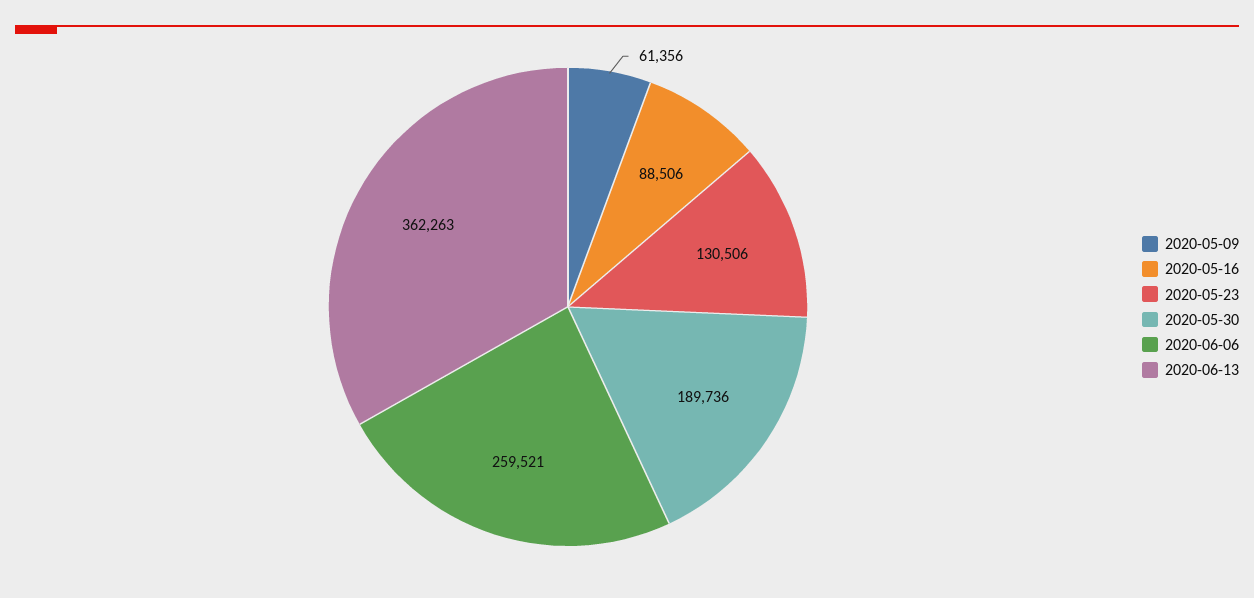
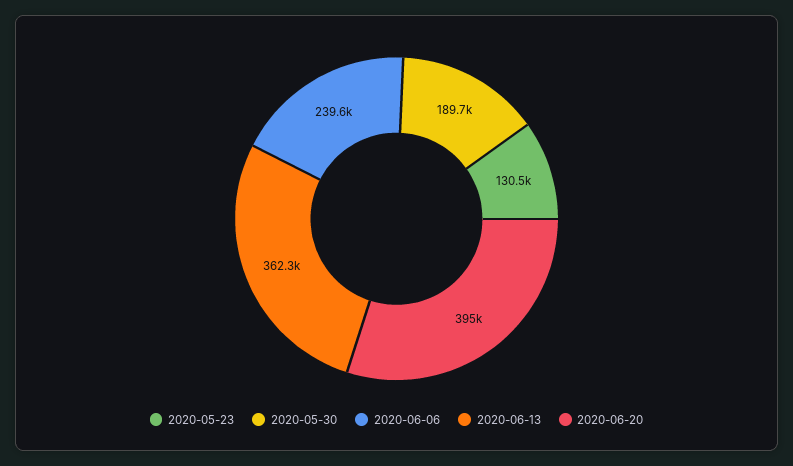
2020-05-09: 61356 -> none
2020-05-16: 88506 -> none
2020-06-06: 259521 -> 239600
2020-06-20: none -> 395000

